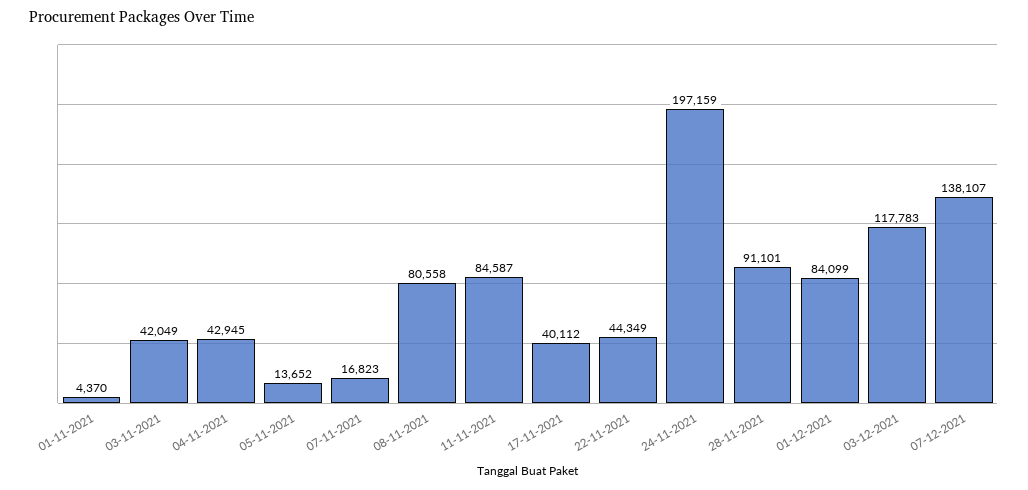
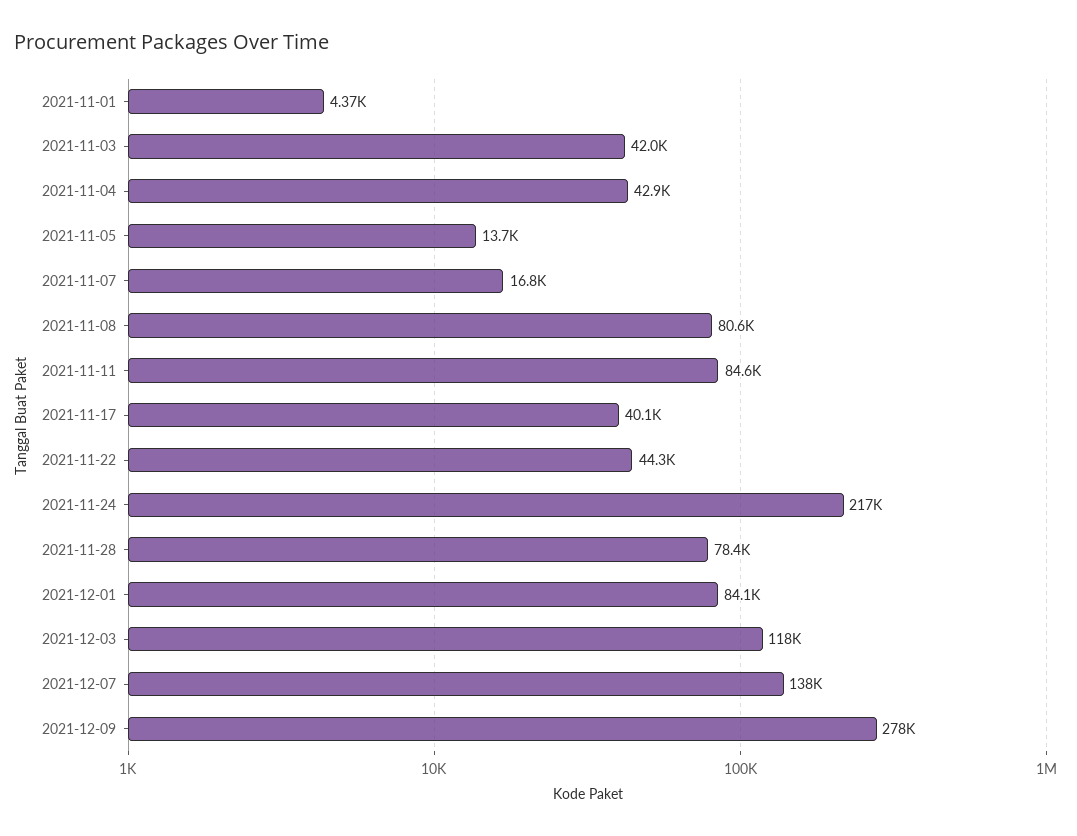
24-11-2021: 197159 -> 217000
28-11-2021: 91101 -> 78400
2021-12-09: none -> 278000

